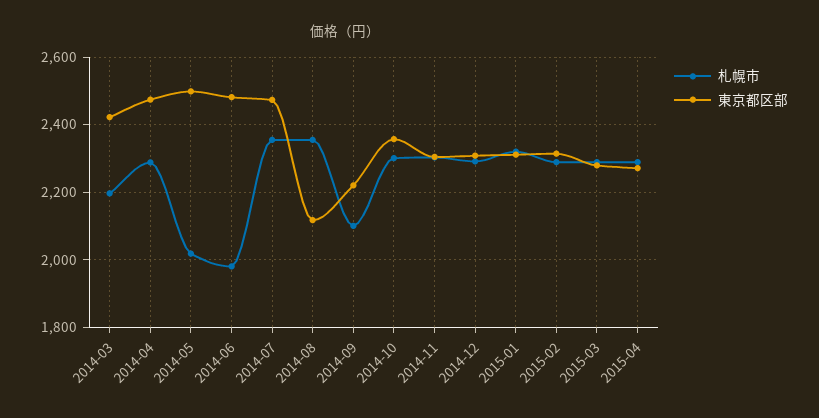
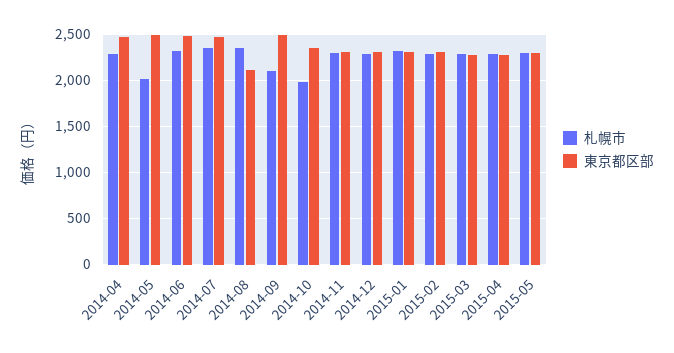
札幌市, 2014-03: 2200 -> none
東京都区部, 2014-03: 2420 -> none
札幌市, 2014-06: 1980 -> 2300
東京都区部, 2014-09: 2220 -> 2500
札幌市, 2014-10: 2300 -> 2000
札幌市, 2015-05: none -> 2300
東京都区部, 2015-05: none -> 2300

